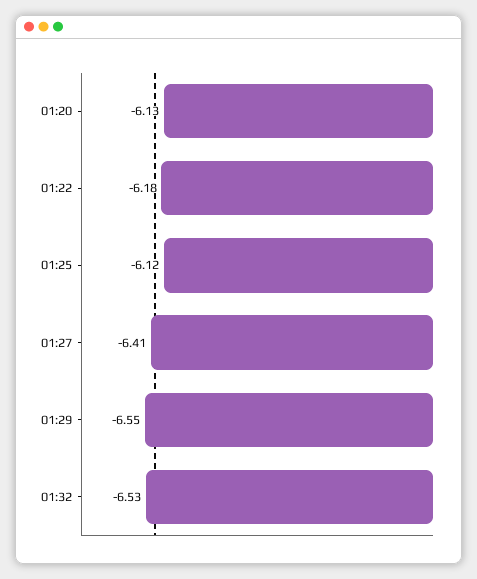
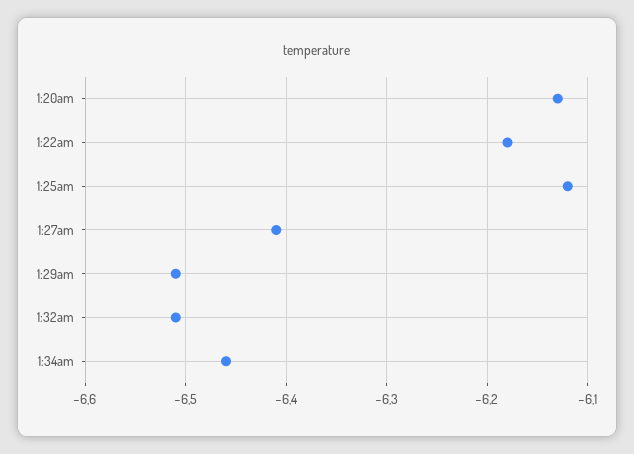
01:29: -6.55 -> -6.51
01:32: -6.53 -> -6.51
1:34am: none -> -6.46

